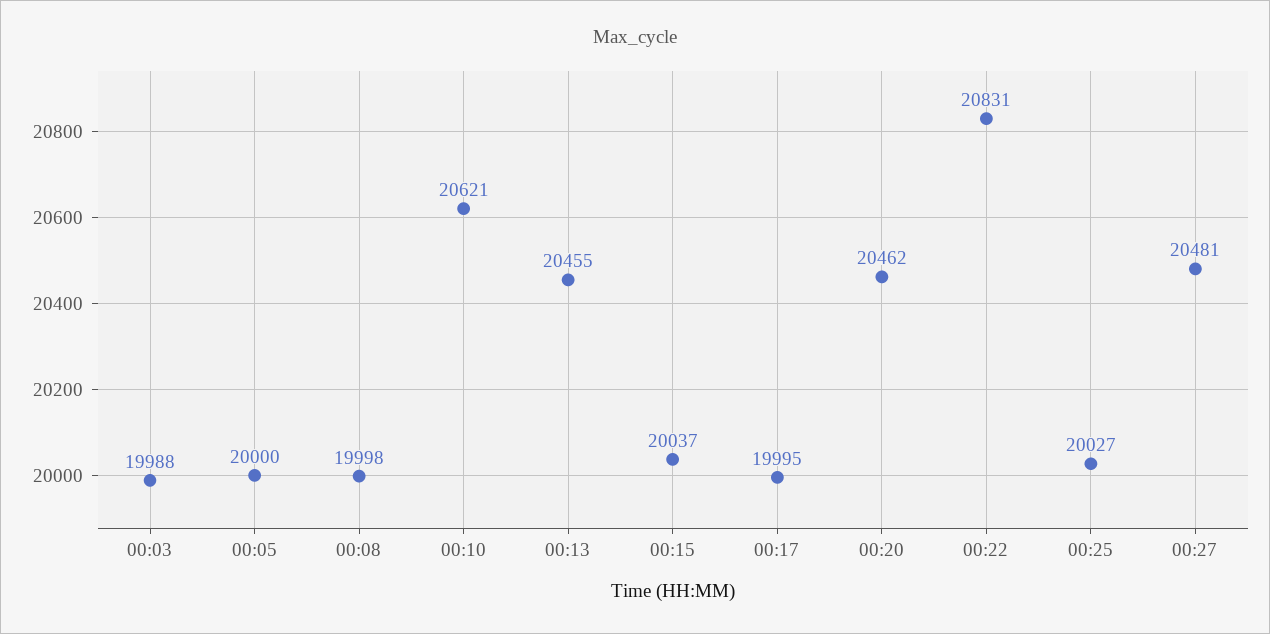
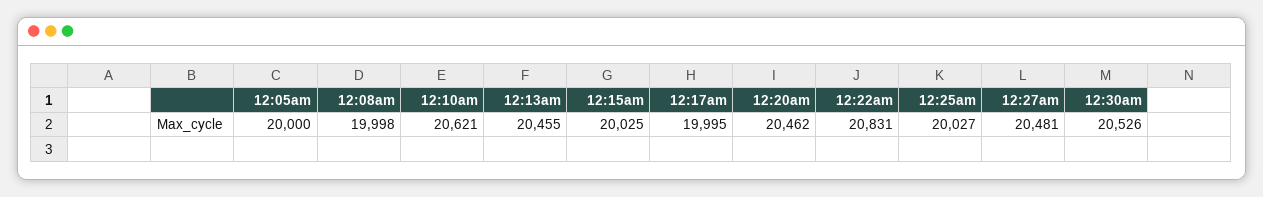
00:03: 19988 -> none
00:15: 20037 -> 20025
12:30am: none -> 20526

